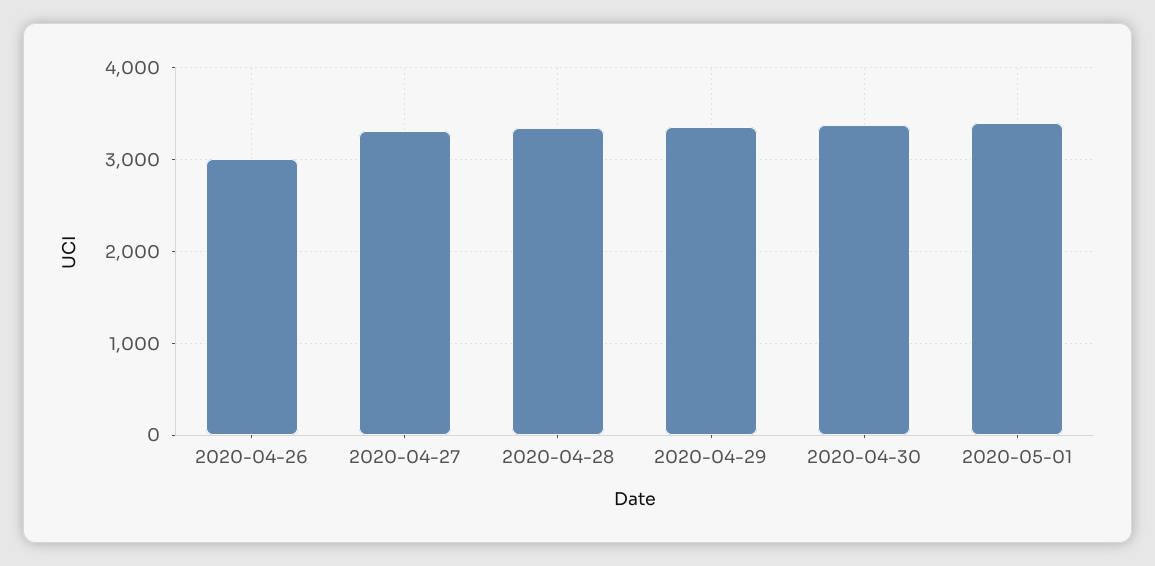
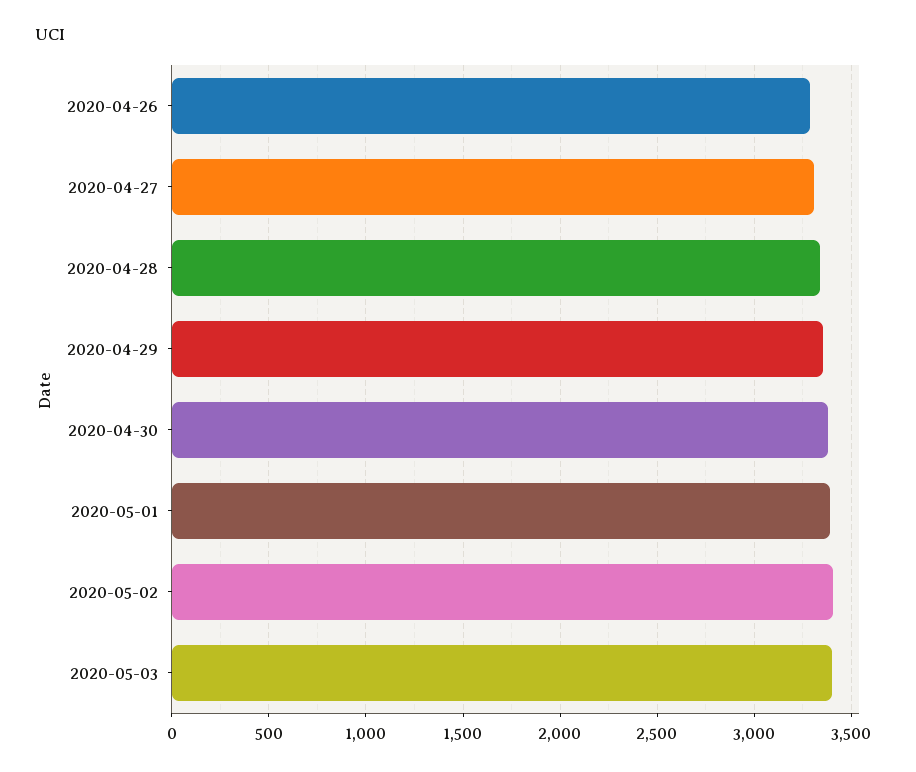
2020-04-26: 3000 -> 3300
2020-05-02: none -> 3400
2020-05-03: none -> 3400

